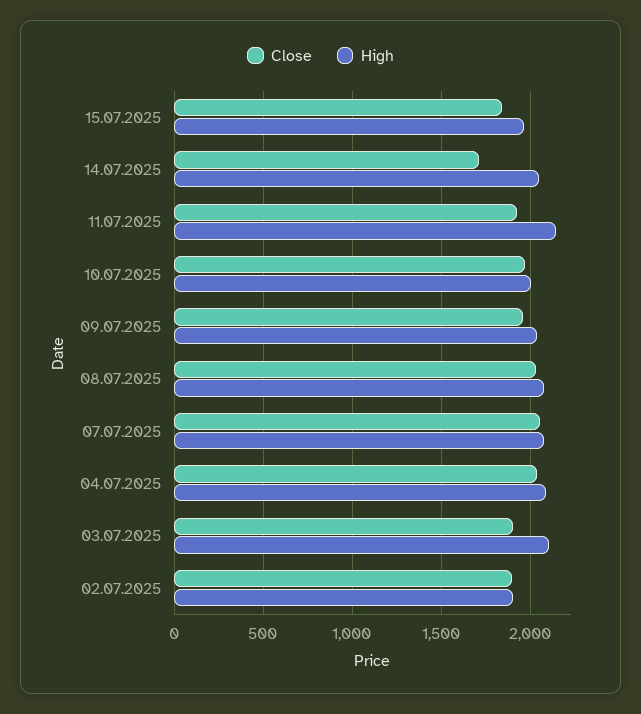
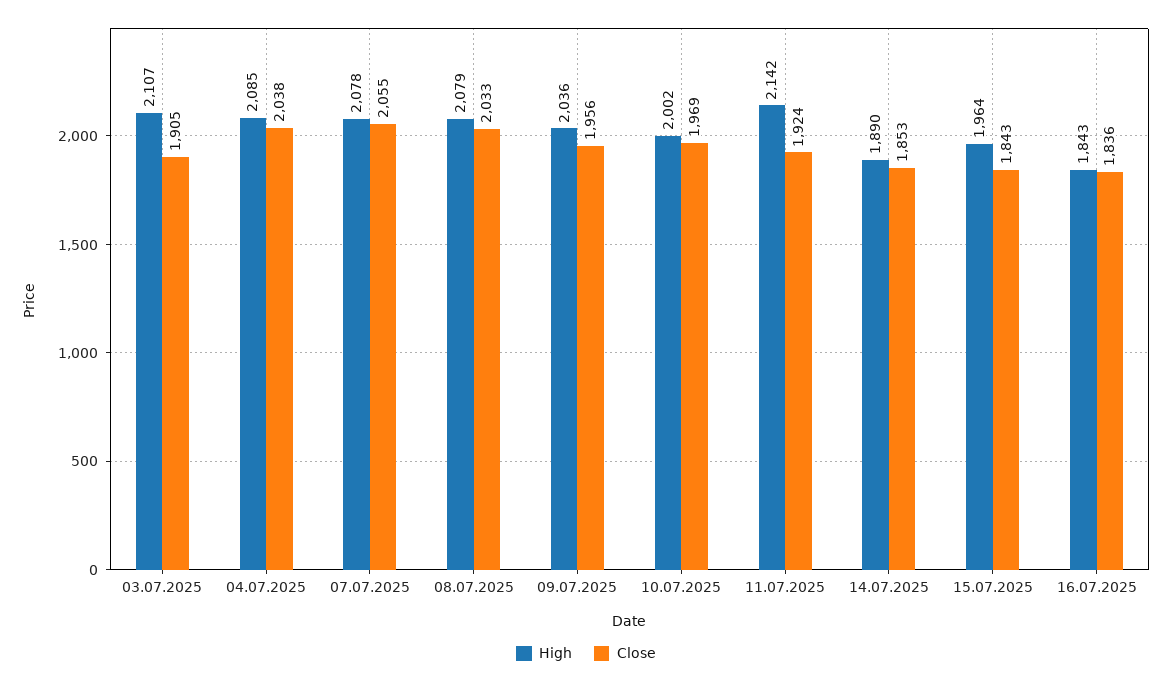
Close, 14.07.2025: 1700 -> 1853
High, 14.07.2025: 2050 -> 1890
Close, 02.07.2025: 1900 -> none
High, 02.07.2025: 1900 -> none
High, 16.07.2025: none -> 1843
Close, 16.07.2025: none -> 1836

